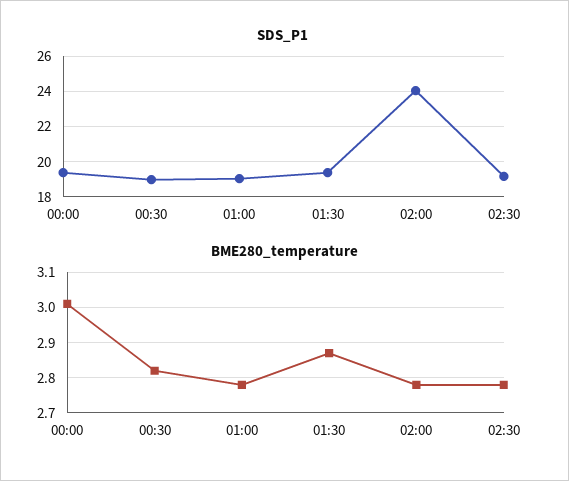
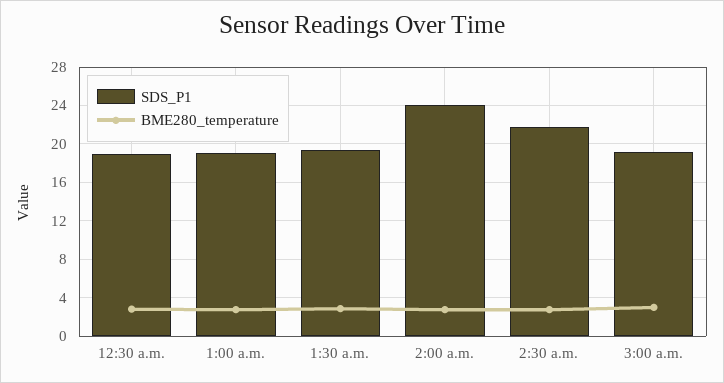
SDS_P1, 00:00: 19.5 -> none
SDS_P1, 02:30: 19 -> 22
BME280_temperature, 00:00: 3 -> none
SDS_P1, 3:00 a.m.: none -> 19
BME280_temperature, 3:00 a.m.: none -> 3

